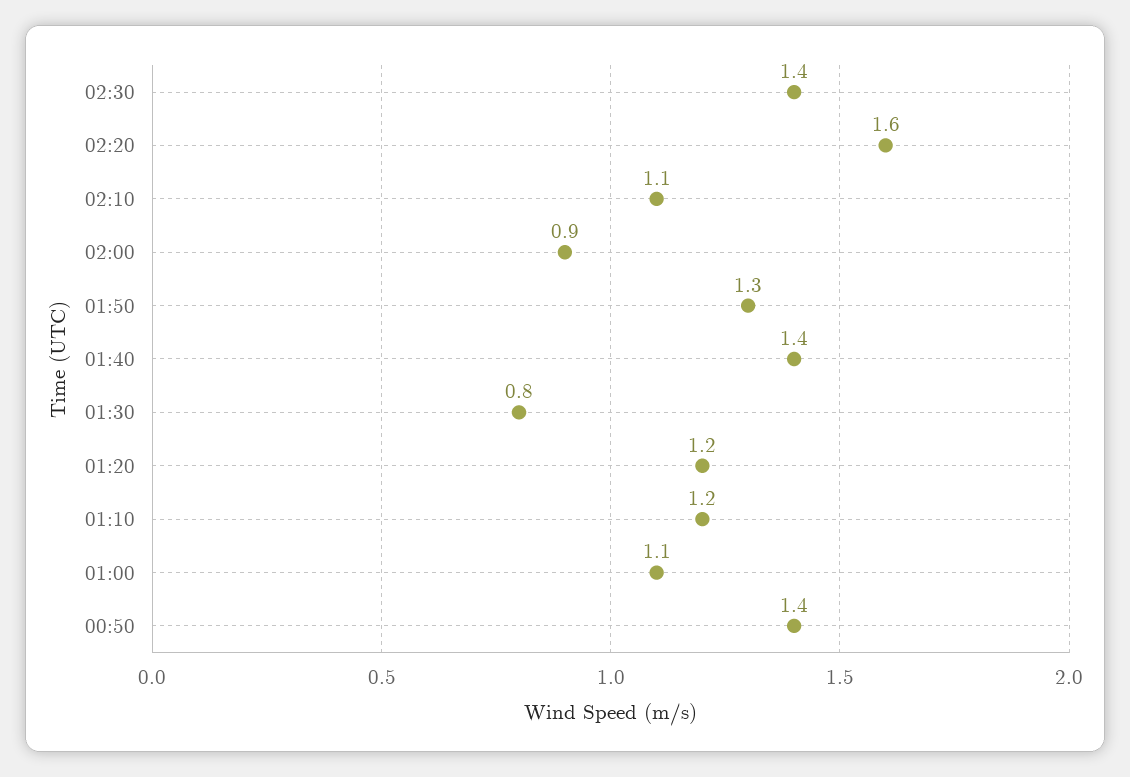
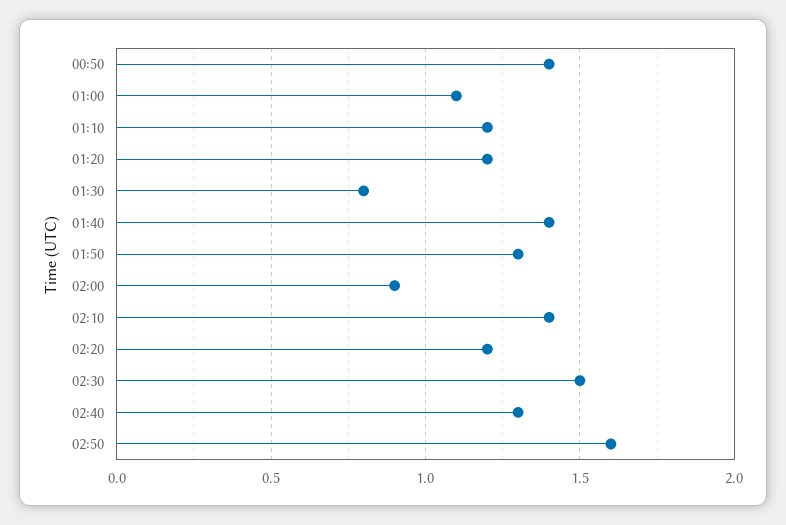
02:30: 1.4 -> 1.5
02:20: 1.6 -> 1.2
02:10: 1.1 -> 1.4
02:40: none -> 1.3
02:50: none -> 1.6

